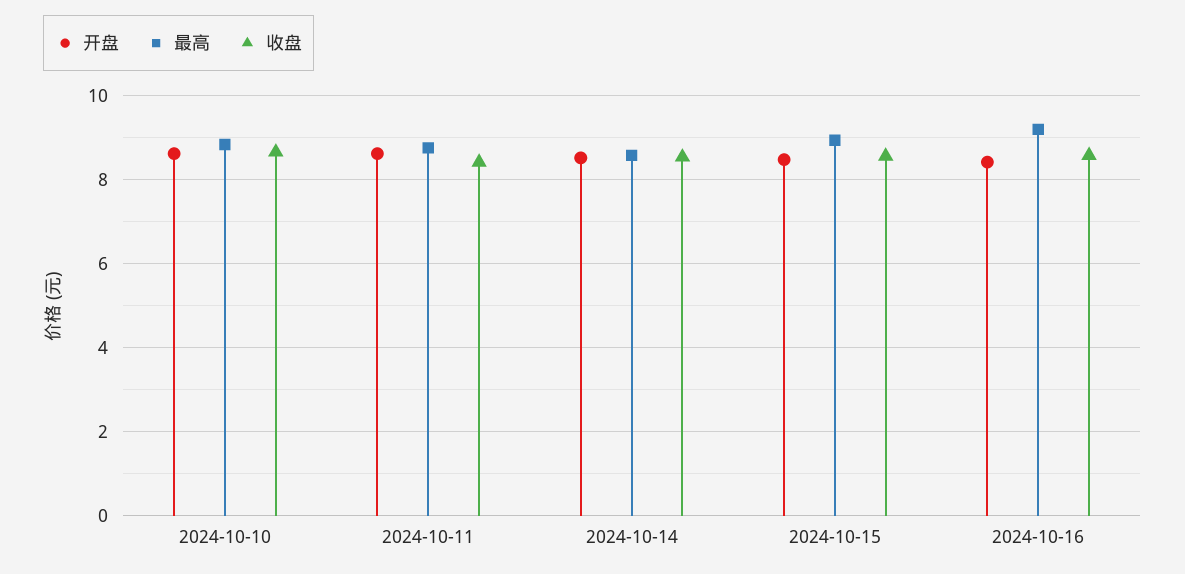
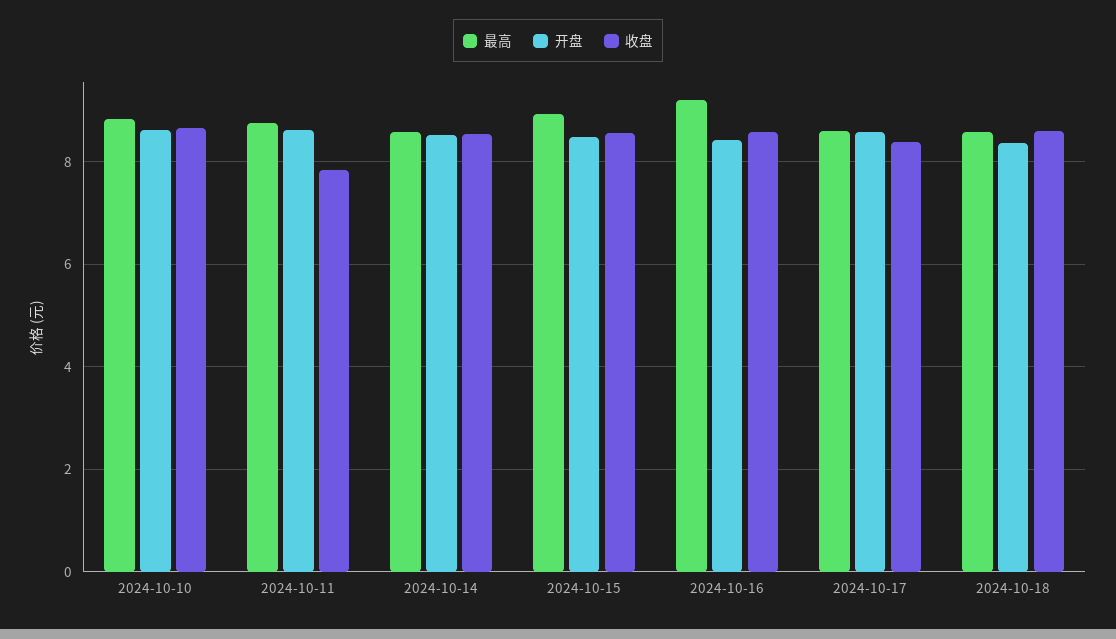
收盘, 2024-10-11: 8.4 -> 7.8
最高, 2024-10-17: none -> 8.6
开盘, 2024-10-17: none -> 8.6
收盘, 2024-10-17: none -> 8.4
最高, 2024-10-18: none -> 8.6
开盘, 2024-10-18: none -> 8.4
收盘, 2024-10-18: none -> 8.6

